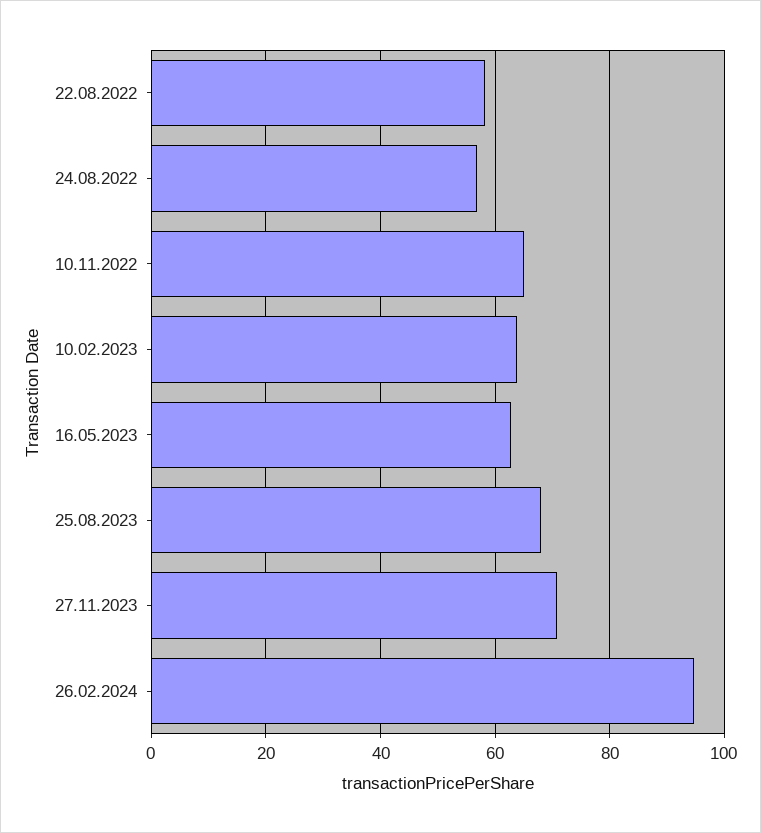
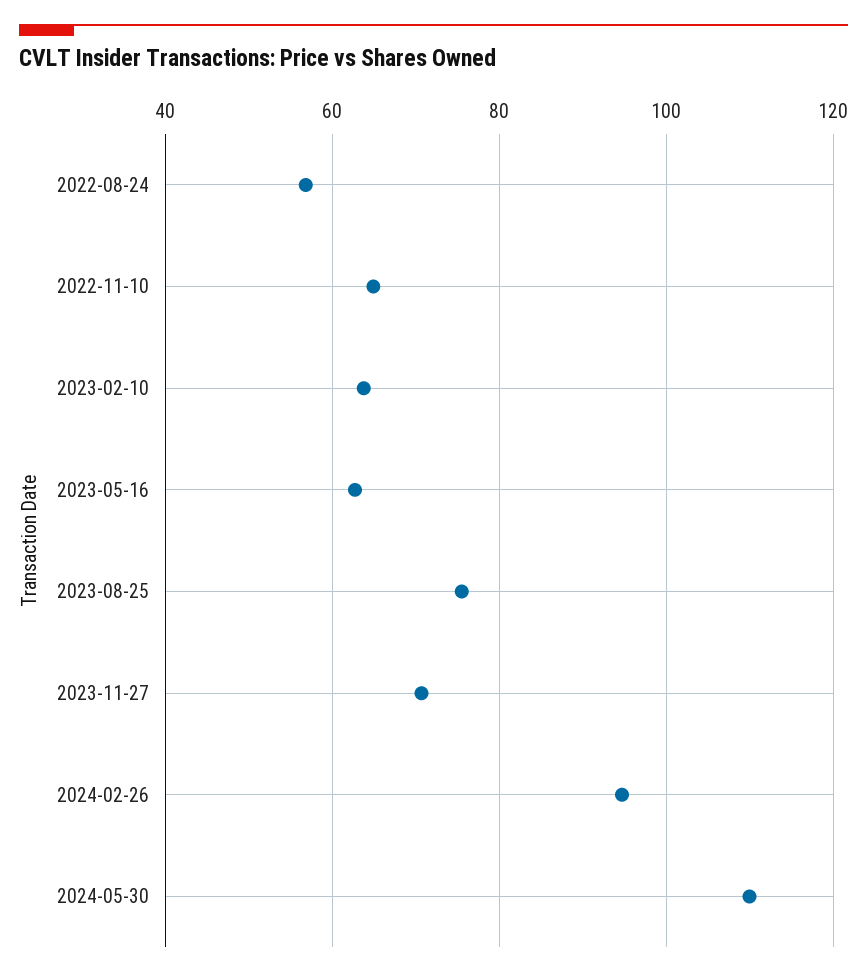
22.08.2022: 58 -> none
25.08.2023: 68 -> 76
2024-05-30: none -> 110

